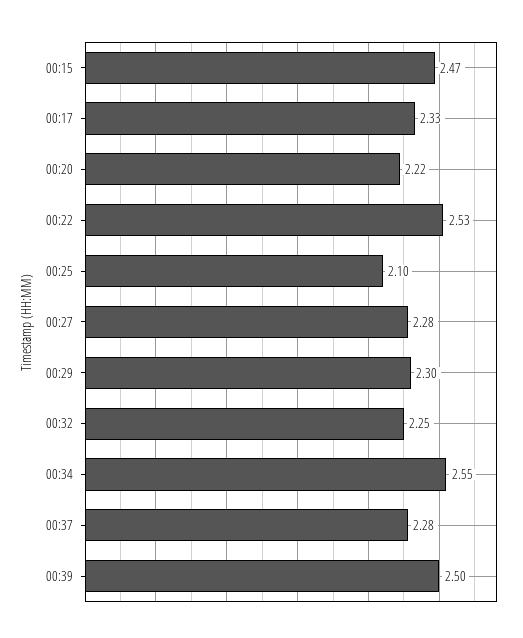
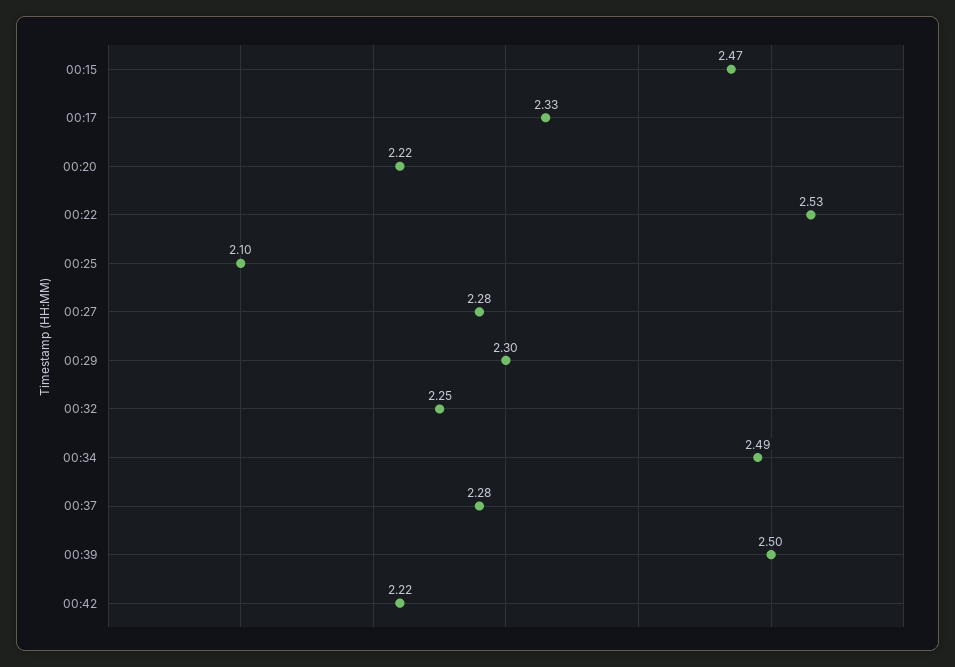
00:34: 2.55 -> 2.49
00:42: none -> 2.22

